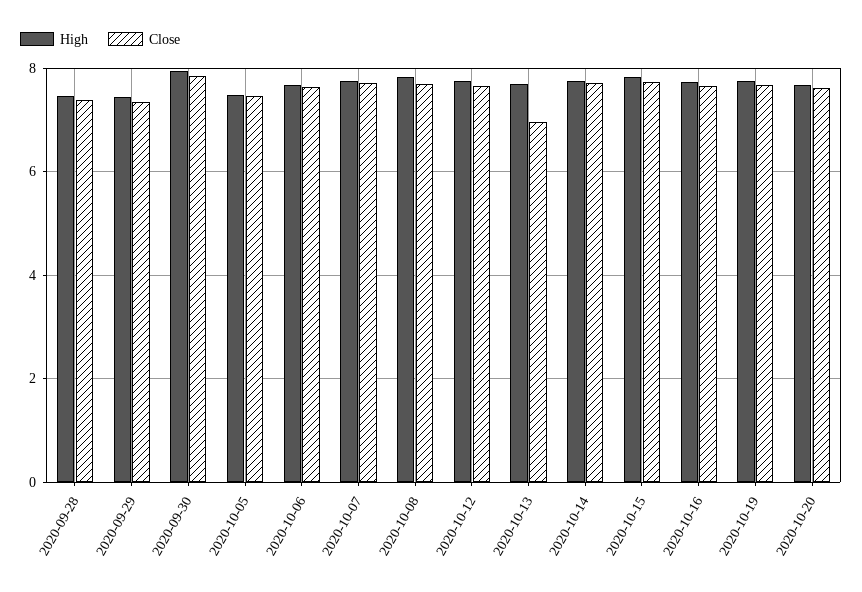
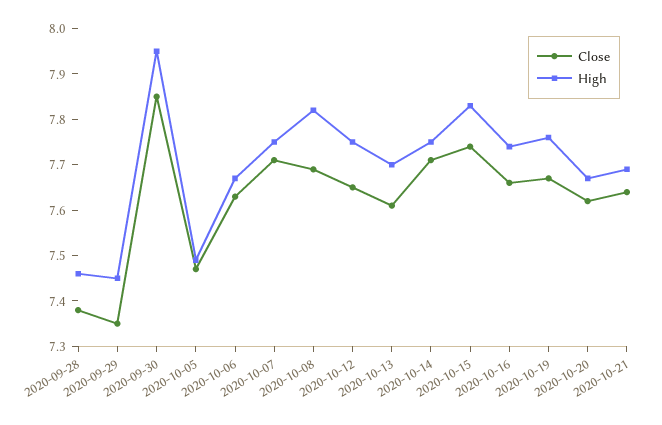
Close, 2020-10-13: 7 -> 7.6
Close, 2020-10-21: none -> 7.65
High, 2020-10-21: none -> 7.7

